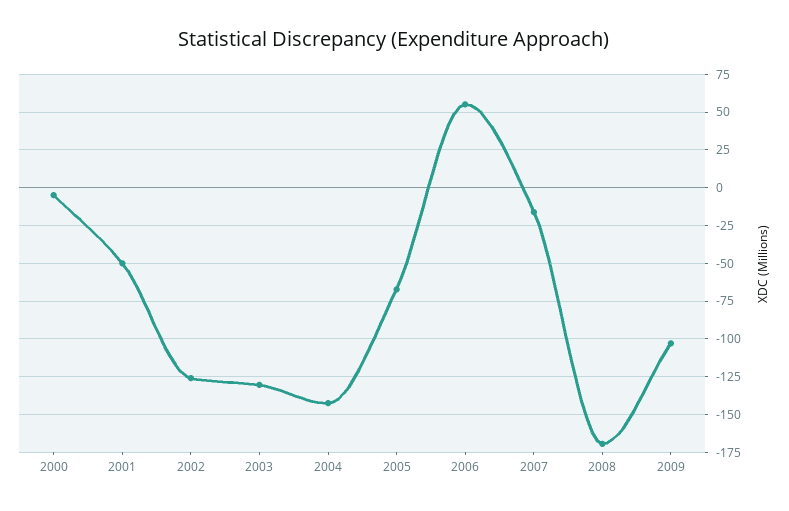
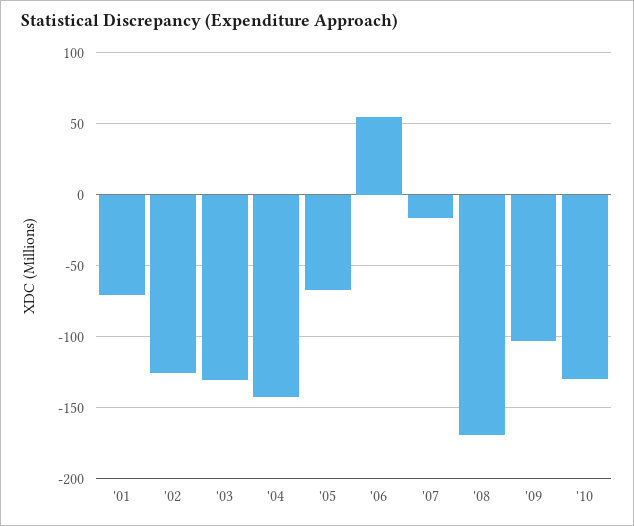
2000: -5 -> none
2001: -50 -> -70
'10: none -> -130

